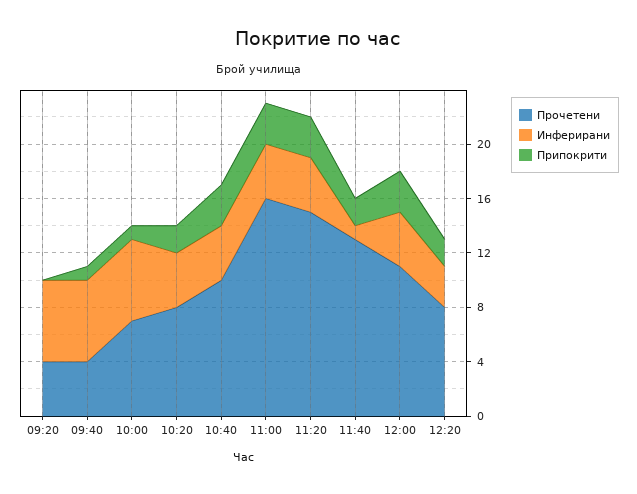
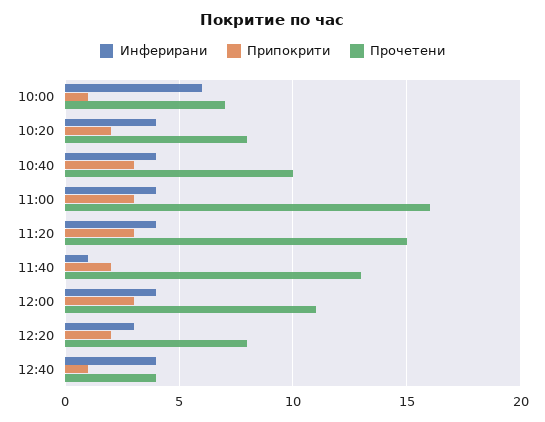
Прочетени, 09:20: 4 -> none
Инферирани, 09:20: 6 -> none
Припокрити, 09:20: 0 -> none
Прочетени, 09:40: 4 -> none
Инферирани, 09:40: 6 -> none
Припокрити, 09:40: 1 -> none
Инферирани, 12:40: none -> 4
Припокрити, 12:40: none -> 1
Прочетени, 12:40: none -> 4

